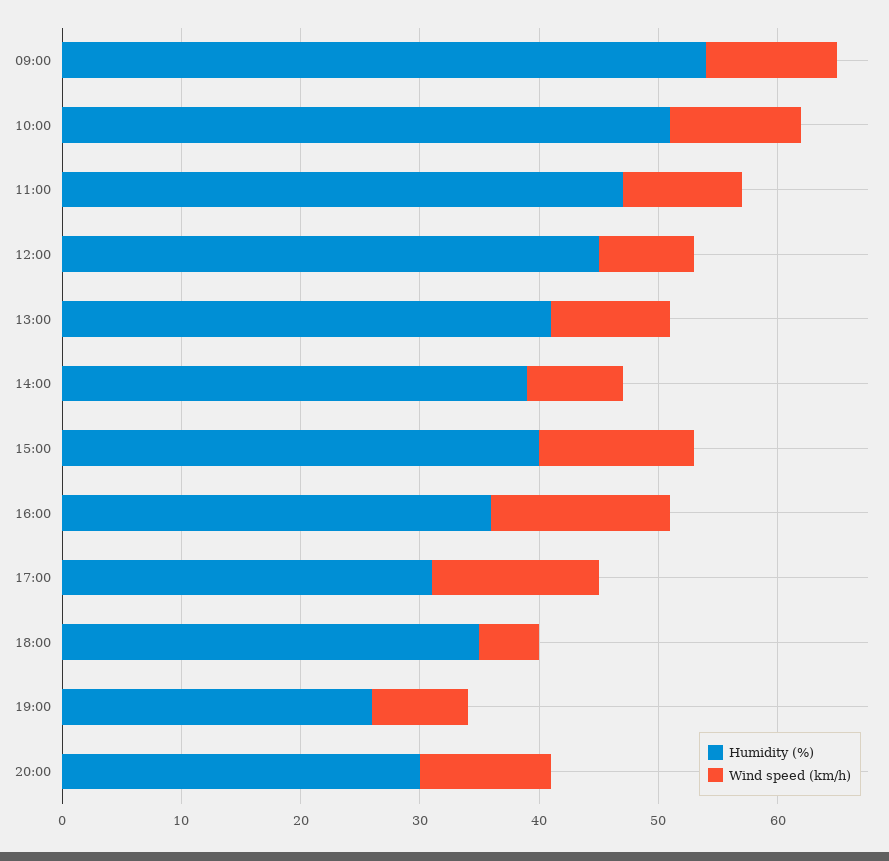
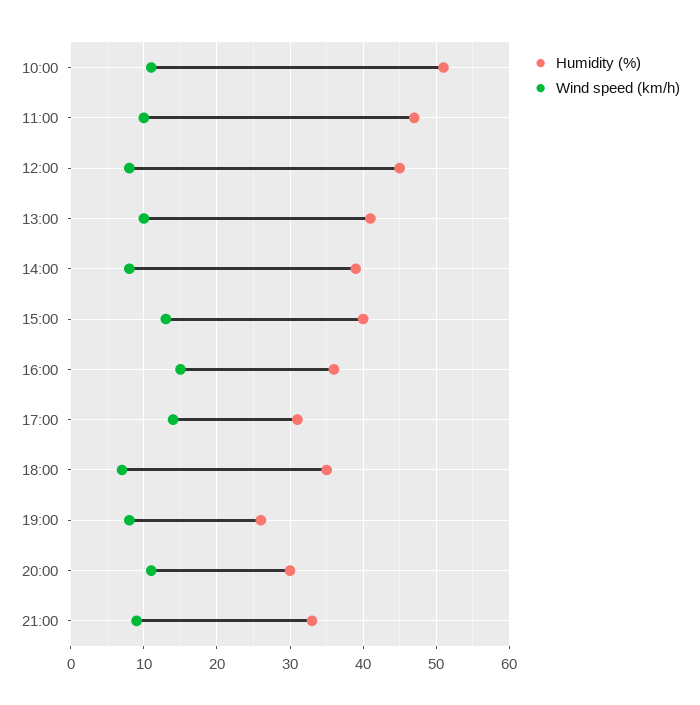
Humidity (%), 09:00: 54 -> none
Wind speed (km/h), 09:00: 11 -> none
Wind speed (km/h), 18:00: 5 -> 7
Humidity (%), 21:00: none -> 33
Wind speed (km/h), 21:00: none -> 9

